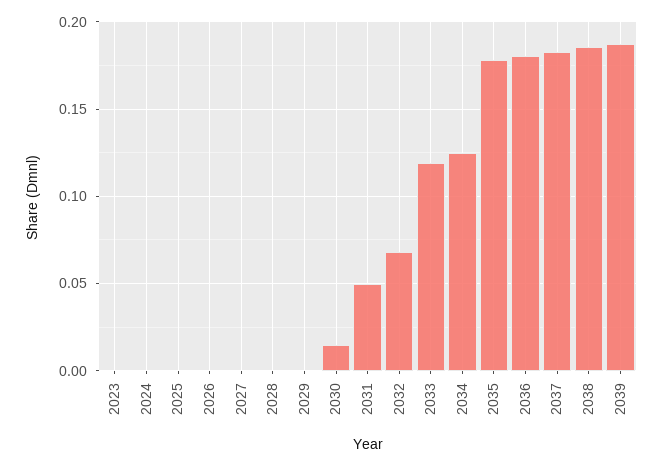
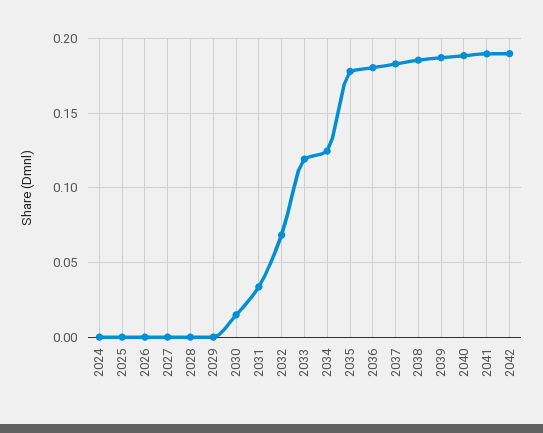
2023: 0 -> none
2031: 0.05 -> 0.035
2040: none -> 0.19
2041: none -> 0.19
2042: none -> 0.19

